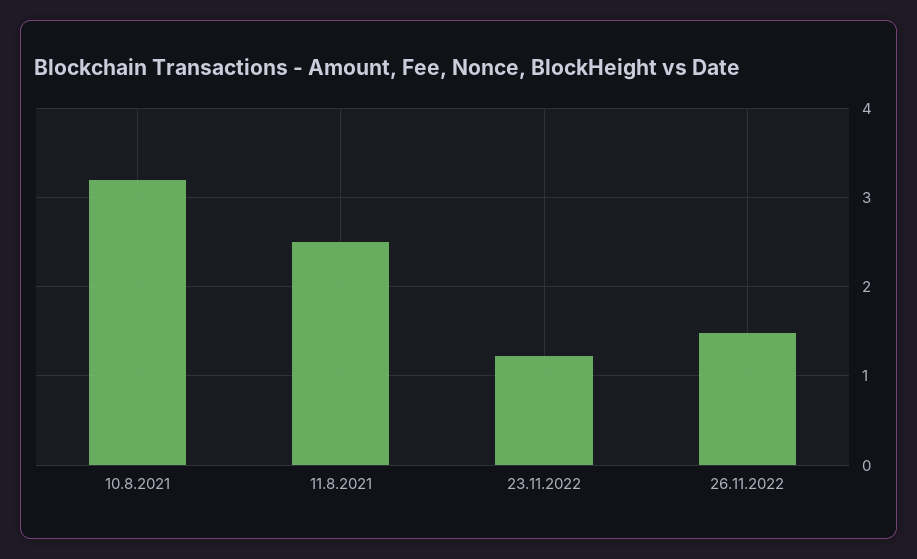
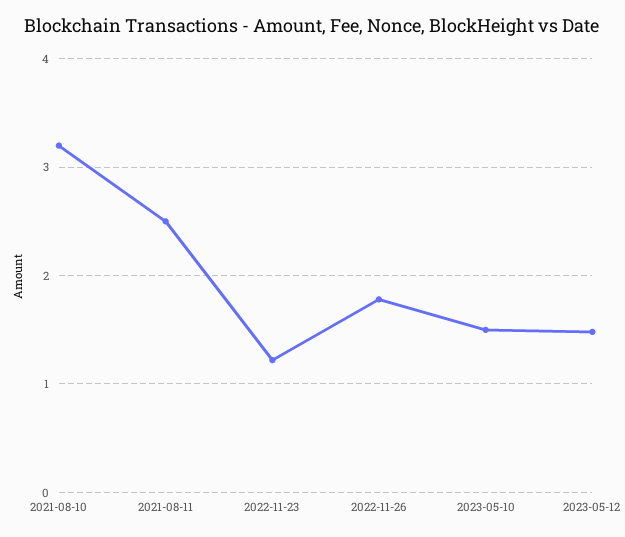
26.11.2022: 1.5 -> 1.8
2023-05-10: none -> 1.5
2023-05-12: none -> 1.5

